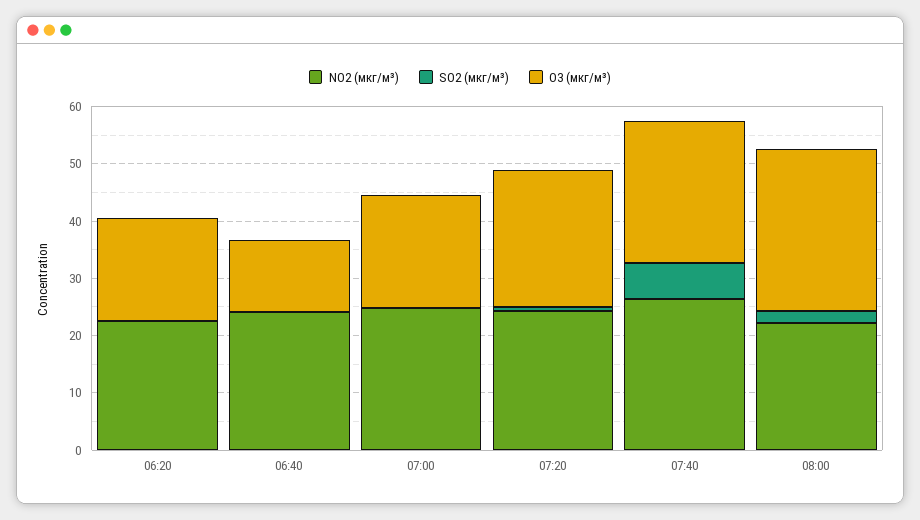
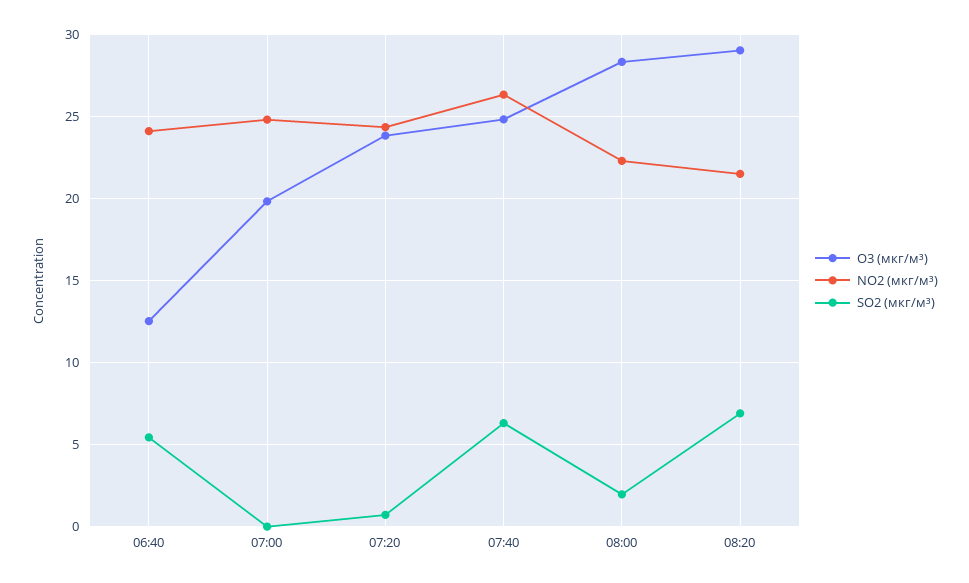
NO2 (мкг/м³), 06:20: 22 -> none
SO2 (мкг/м³), 06:20: 0 -> none
O3 (мкг/м³), 06:20: 18 -> none
SO2 (мкг/м³), 06:40: 0 -> 5.5
O3 (мкг/м³), 08:20: none -> 29
NO2 (мкг/м³), 08:20: none -> 21.5
SO2 (мкг/м³), 08:20: none -> 7

